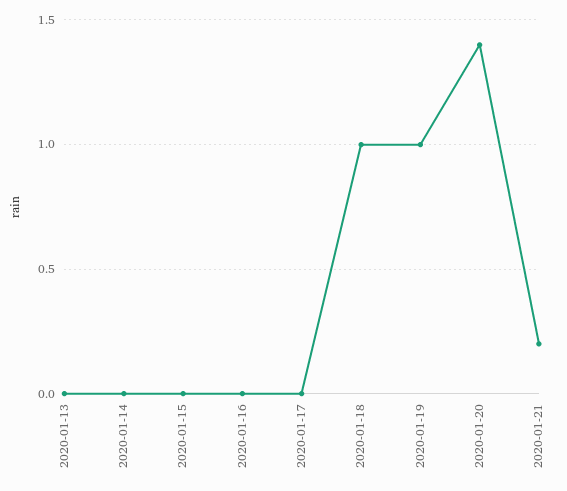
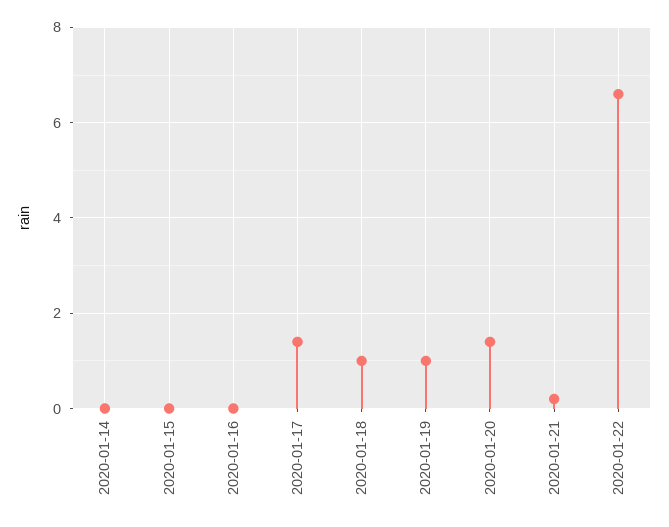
2020-01-13: 0 -> none
2020-01-17: 0 -> 1.5
2020-01-22: none -> 6.5

